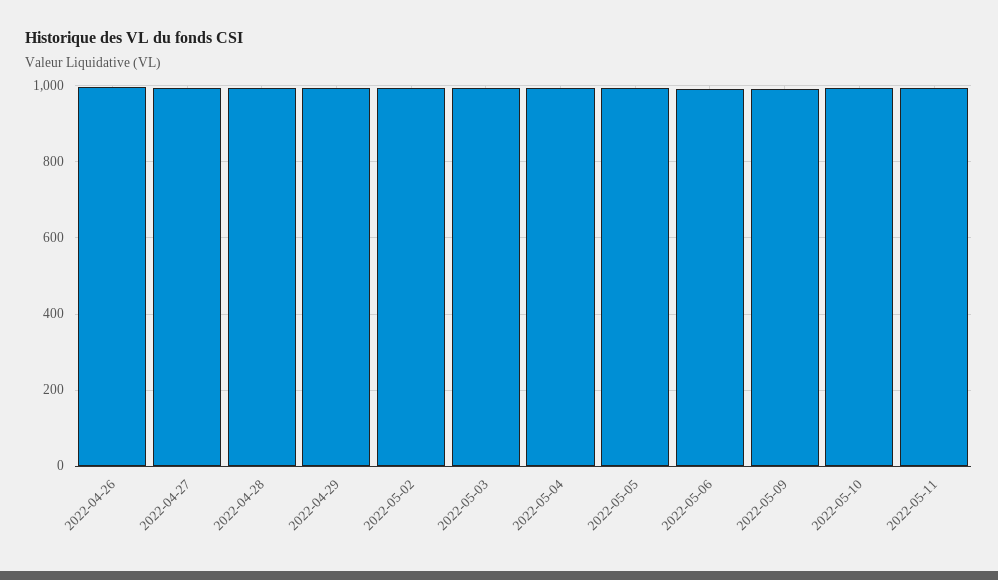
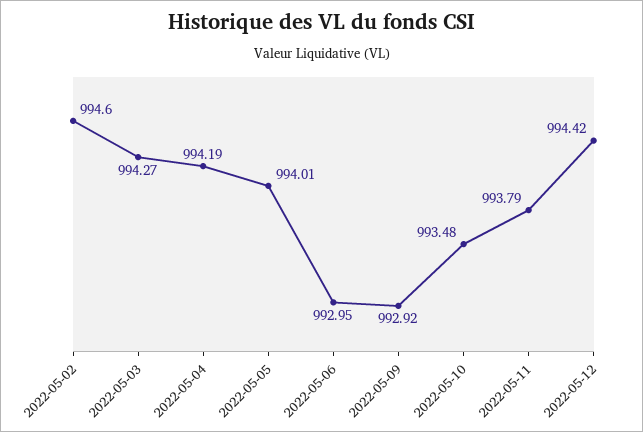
2022-04-26: 1000 -> none
2022-04-27: 1000 -> none
2022-04-28: 1000 -> none
2022-04-29: 1000 -> none
2022-05-12: none -> 994.42

